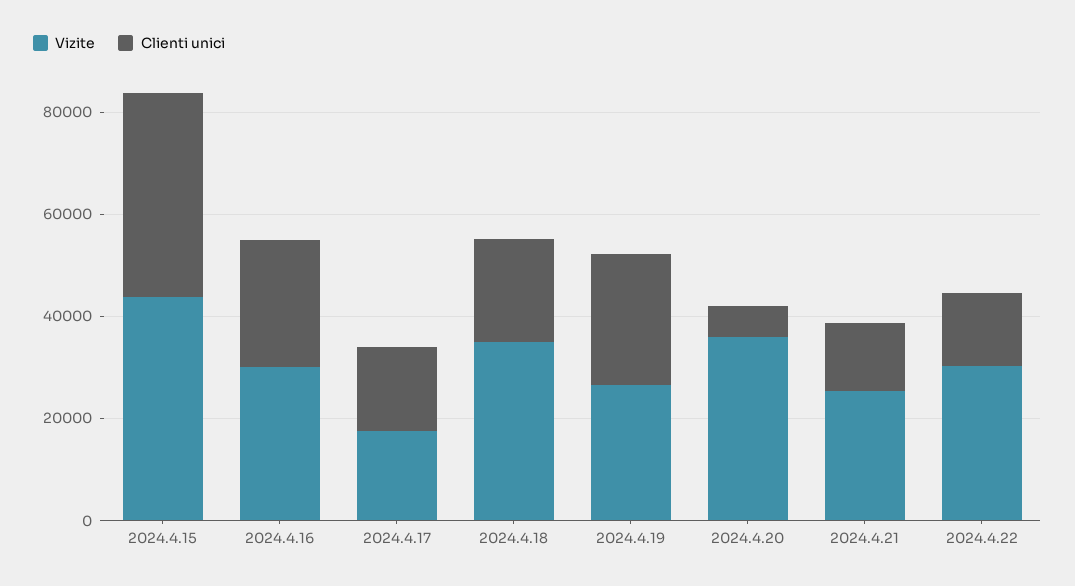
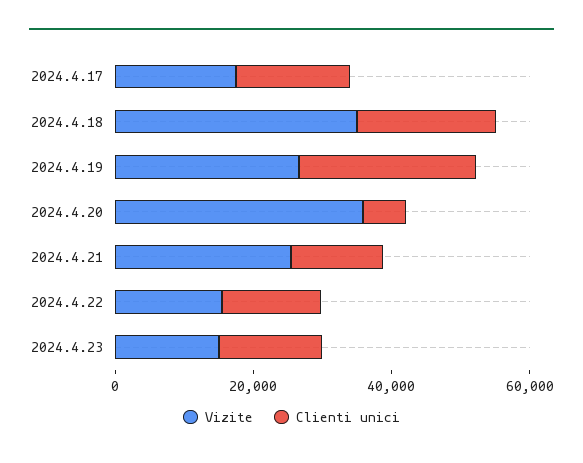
Vizite, 2024.4.15: 45000 -> none
Clienti unici, 2024.4.15: 40000 -> none
Vizite, 2024.4.16: 30000 -> none
Clienti unici, 2024.4.16: 25000 -> none
Vizite, 2024.4.22: 30000 -> 15000
Vizite, 2024.4.23: none -> 15000
Clienti unici, 2024.4.23: none -> 15000

